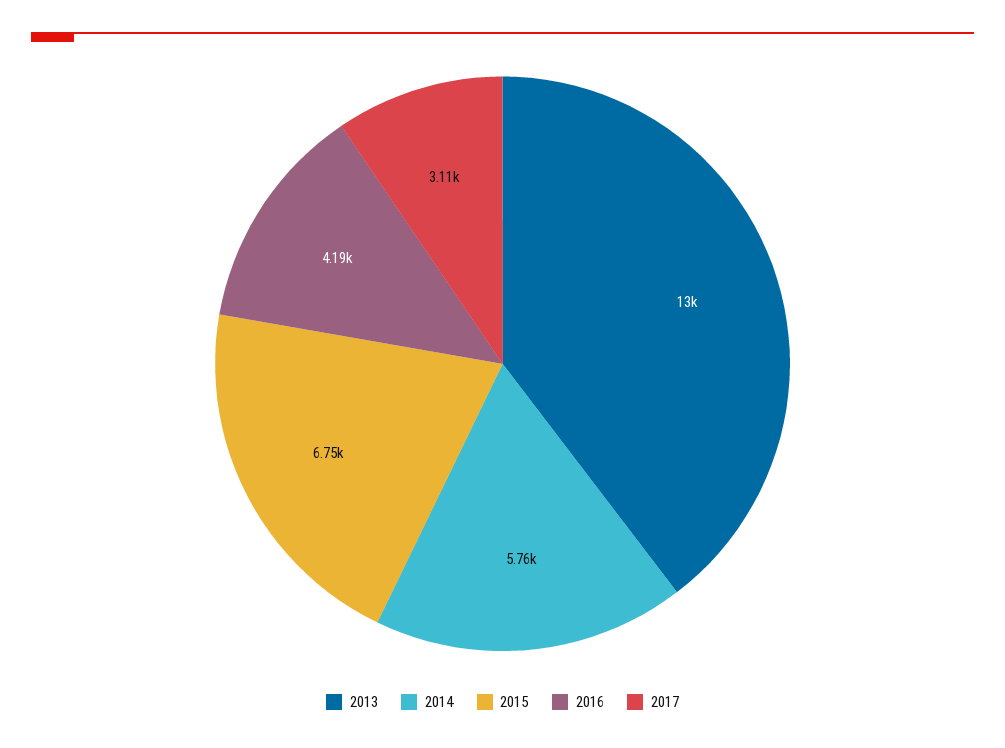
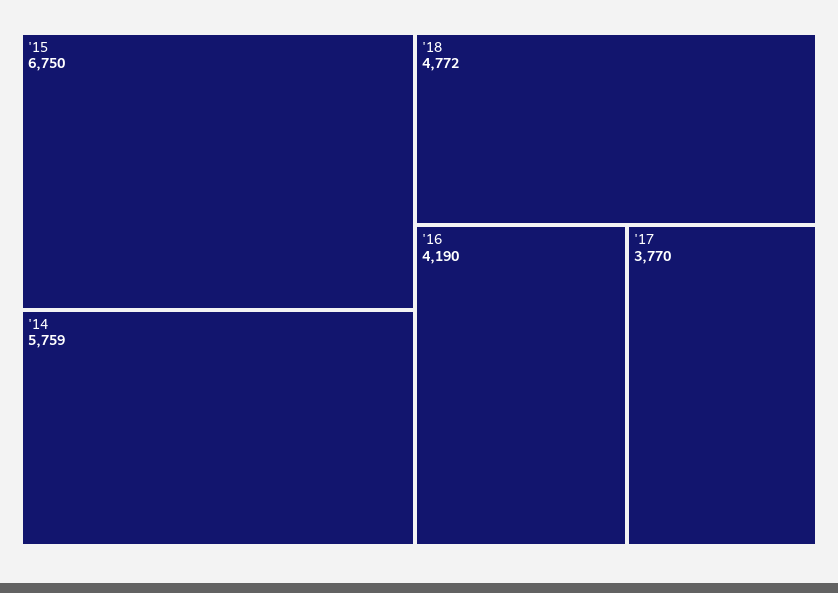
2013: 13000 -> none
2017: 3110 -> 3770
'18: none -> 4772

